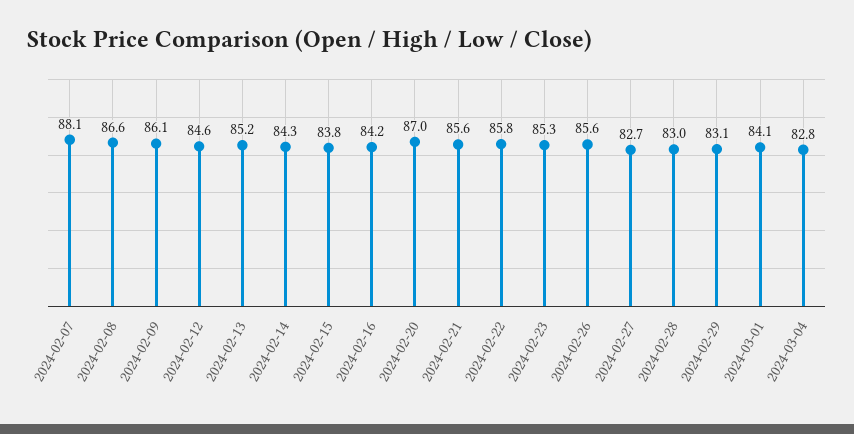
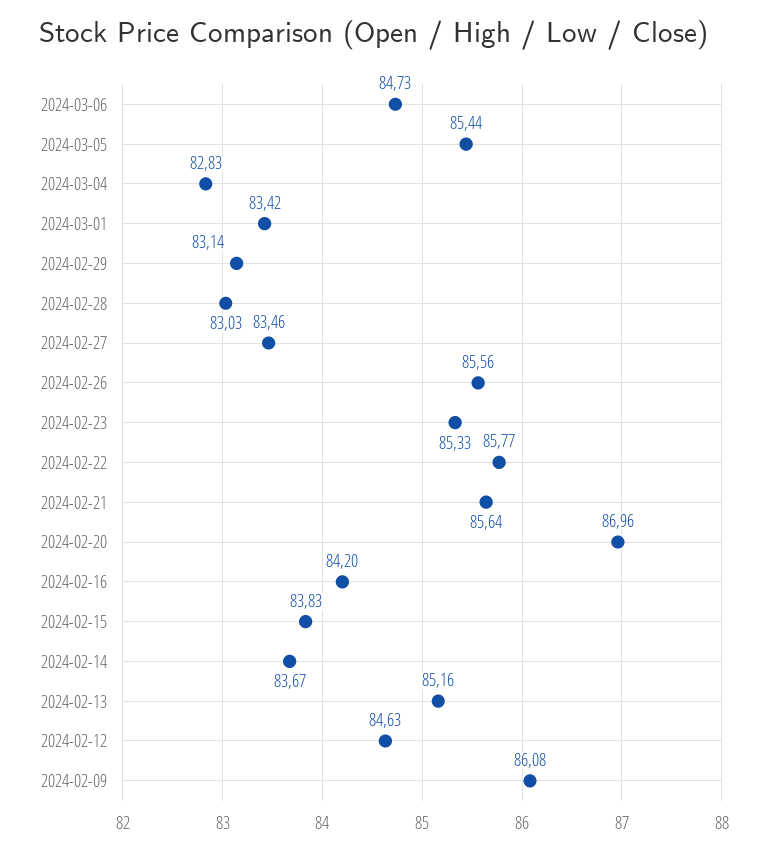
2024-02-07: 88.1 -> none
2024-02-08: 86.6 -> none
2024-02-14: 84.3 -> 83.67
2024-02-27: 82.7 -> 83.46
2024-03-01: 84.1 -> 83.42
2024-03-06: none -> 84.73
2024-03-05: none -> 85.44

